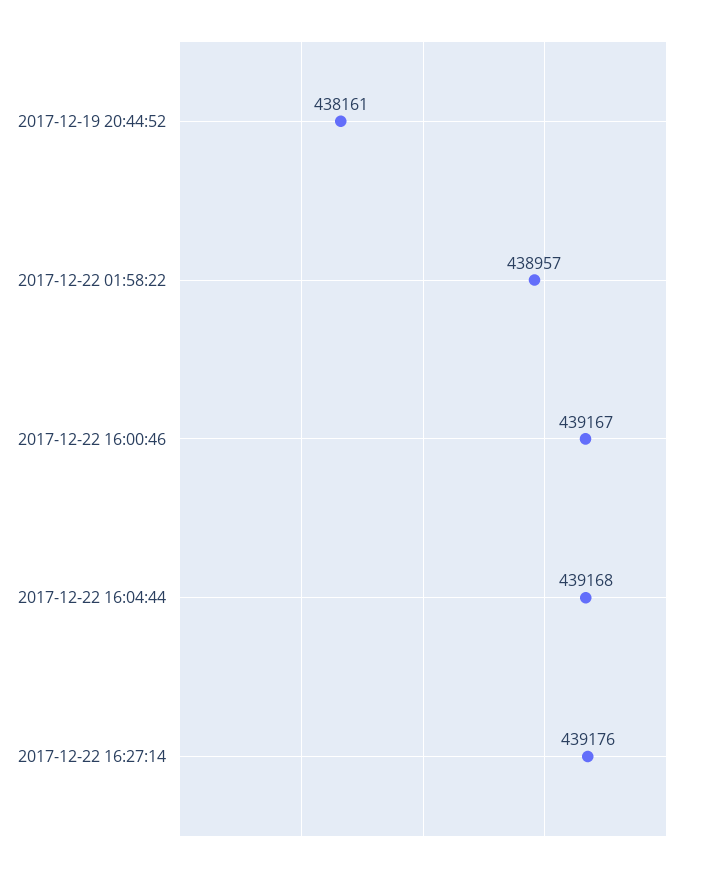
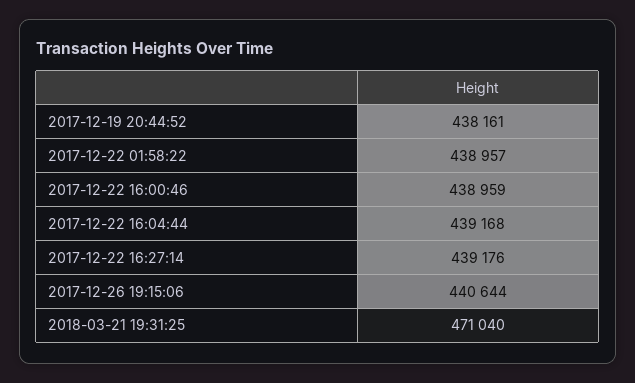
2017-12-22 16:00:46: 439167 -> 438959
2017-12-26 19:15:06: none -> 440644
2018-03-21 19:31:25: none -> 471040

